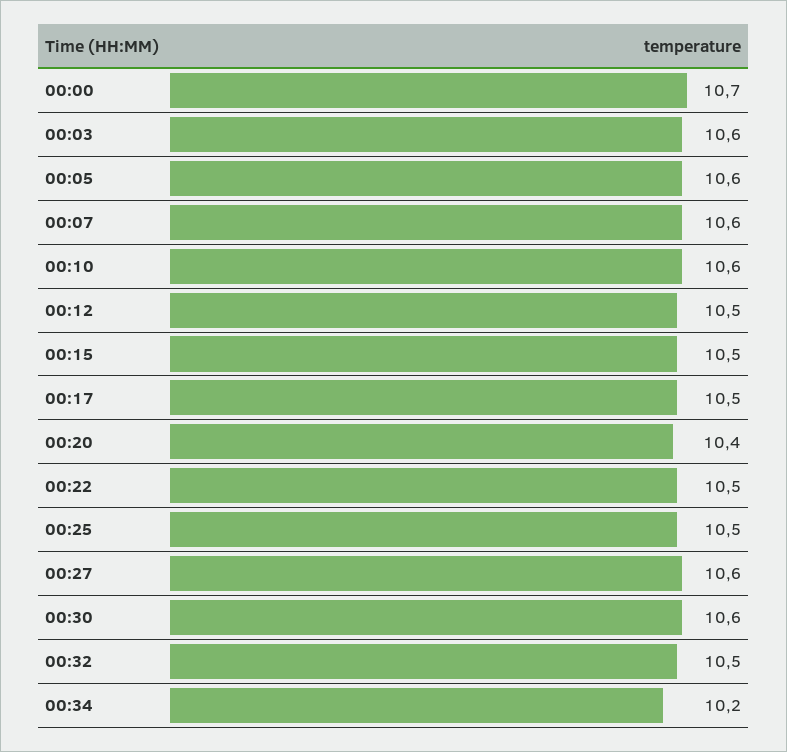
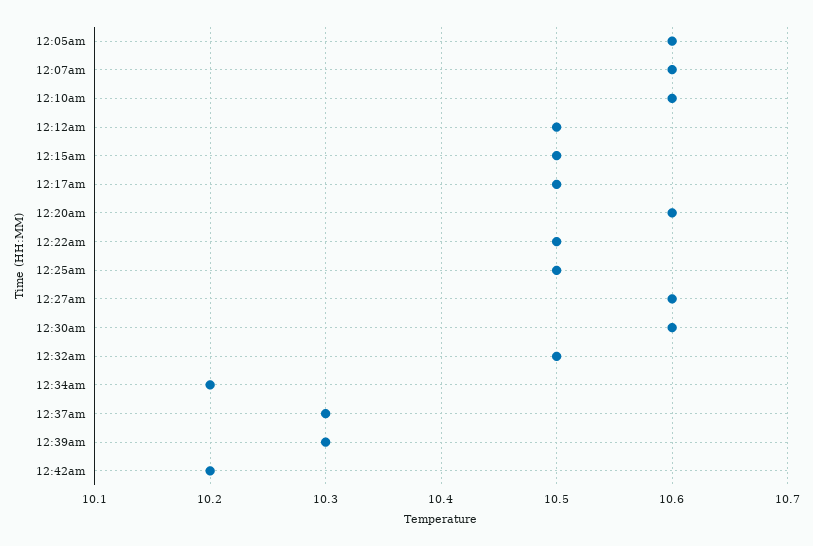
00:00: 10.7 -> none
00:03: 10.6 -> none
00:20: 10.4 -> 10.6
12:37am: none -> 10.3
12:39am: none -> 10.3
12:42am: none -> 10.2

